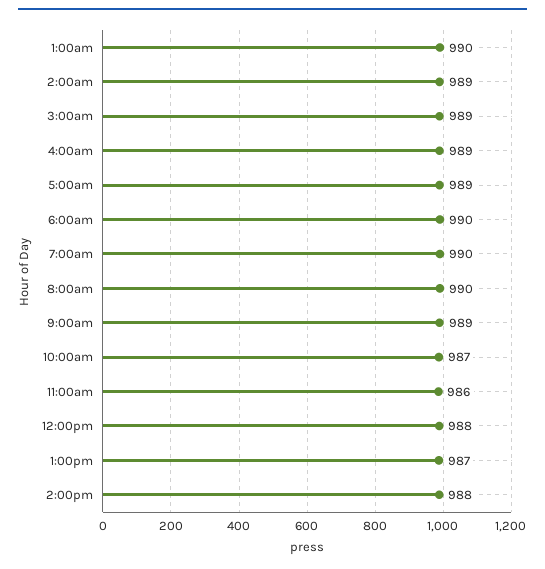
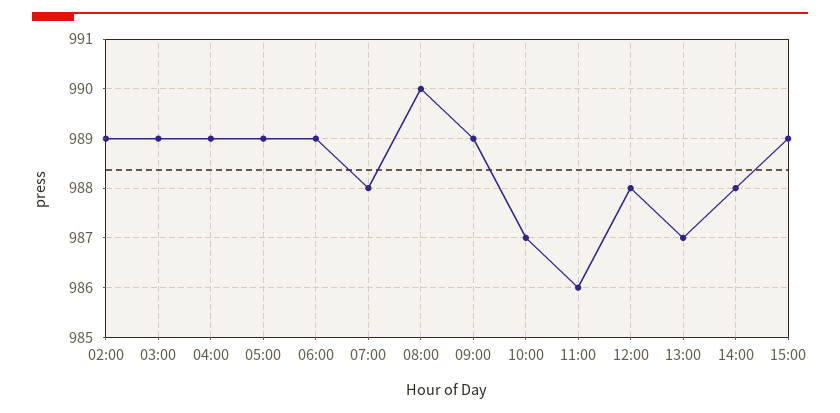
1:00am: 990 -> none
6:00am: 990 -> 989
7:00am: 990 -> 988
15:00: none -> 989

